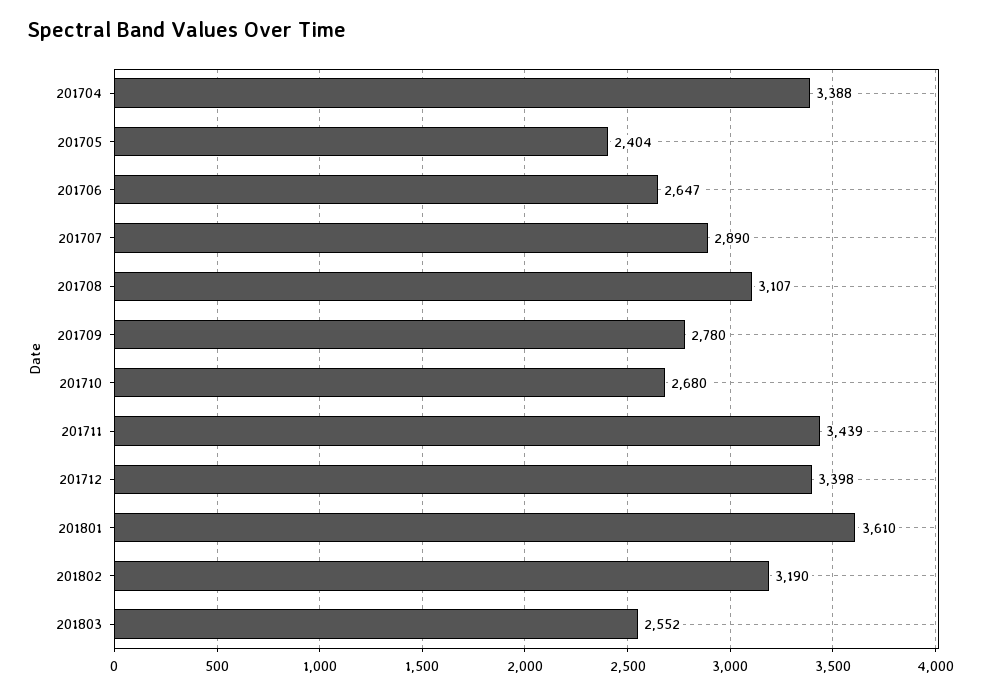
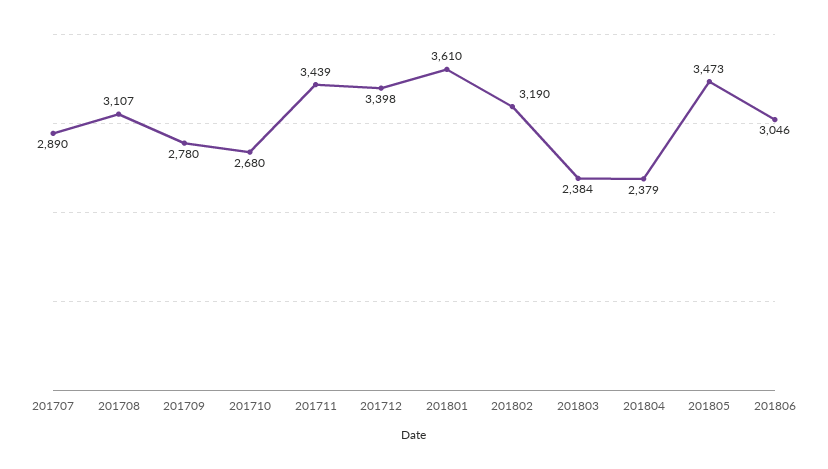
201704: 3388 -> none
201705: 2404 -> none
201706: 2647 -> none
201803: 2552 -> 2384
201804: none -> 2379
201805: none -> 3473
201806: none -> 3046

